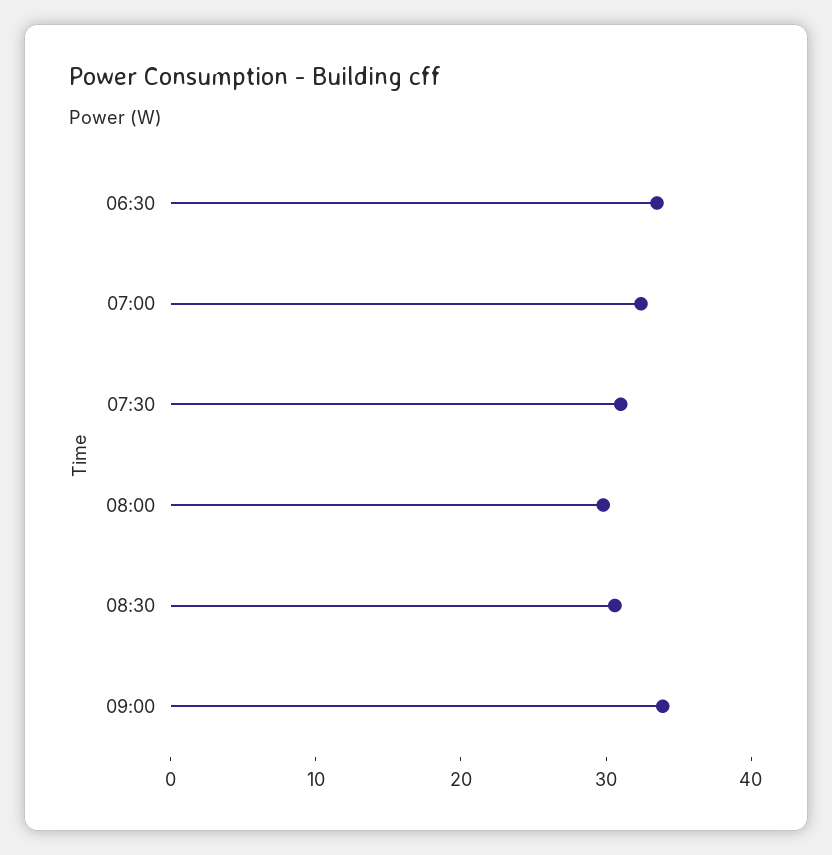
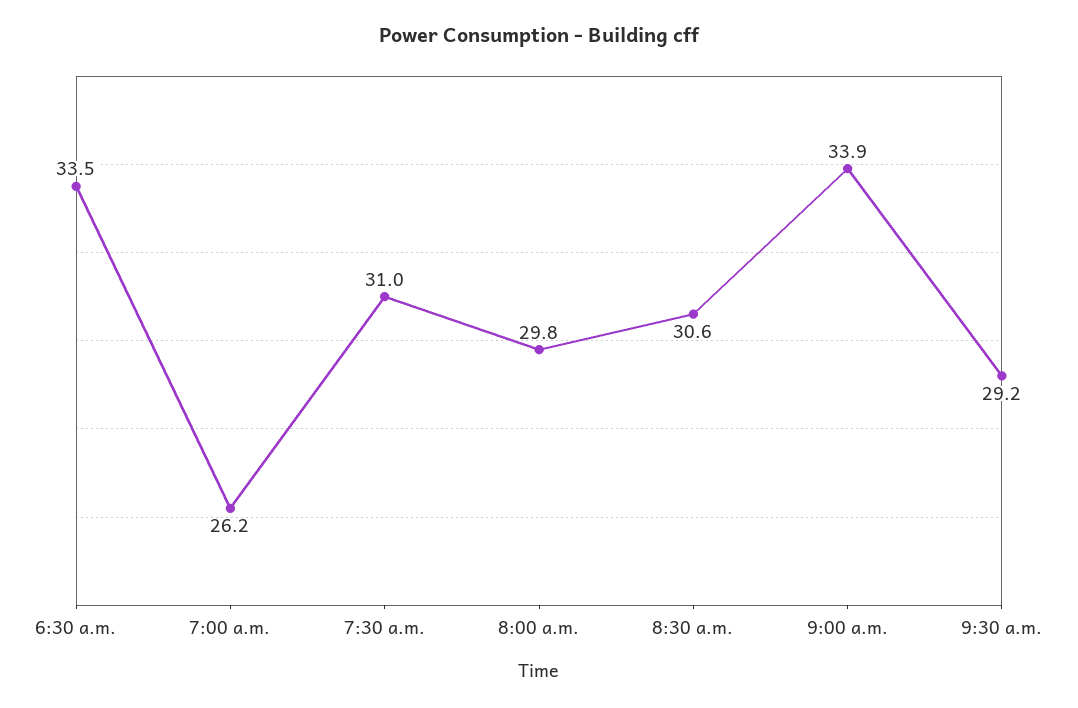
07:00: 32 -> 26.2
9:30 a.m.: none -> 29.2

